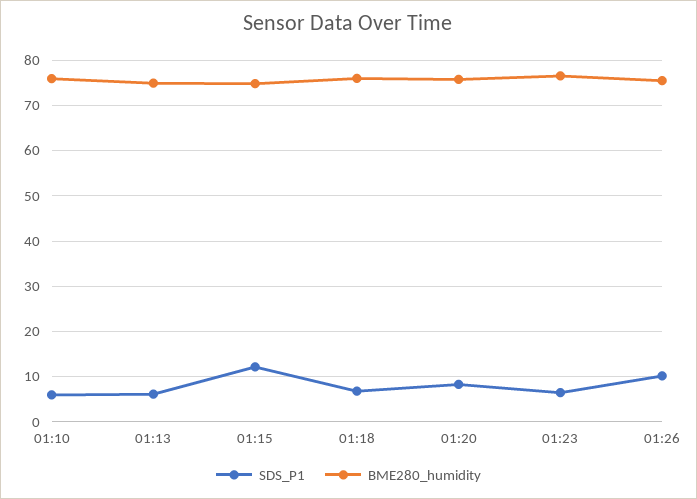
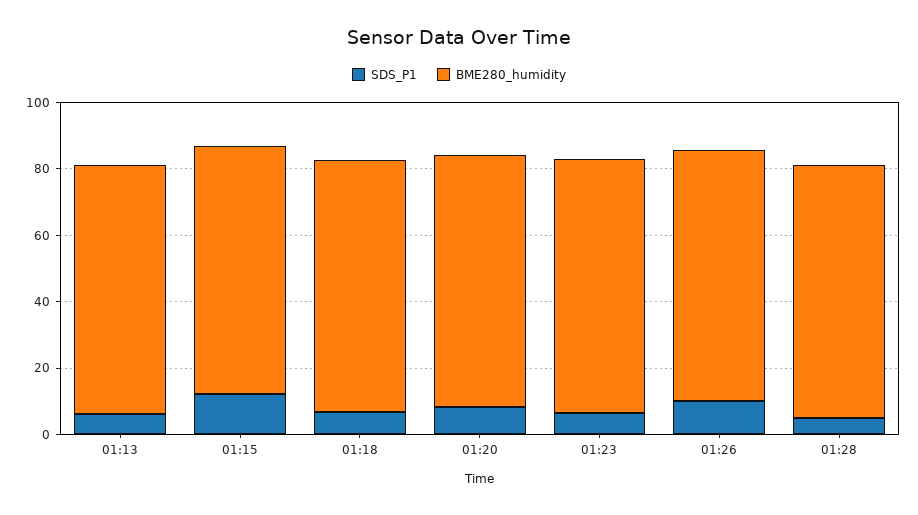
SDS_P1, 01:10: 6 -> none
BME280_humidity, 01:10: 76 -> none
SDS_P1, 01:28: none -> 5
BME280_humidity, 01:28: none -> 75

